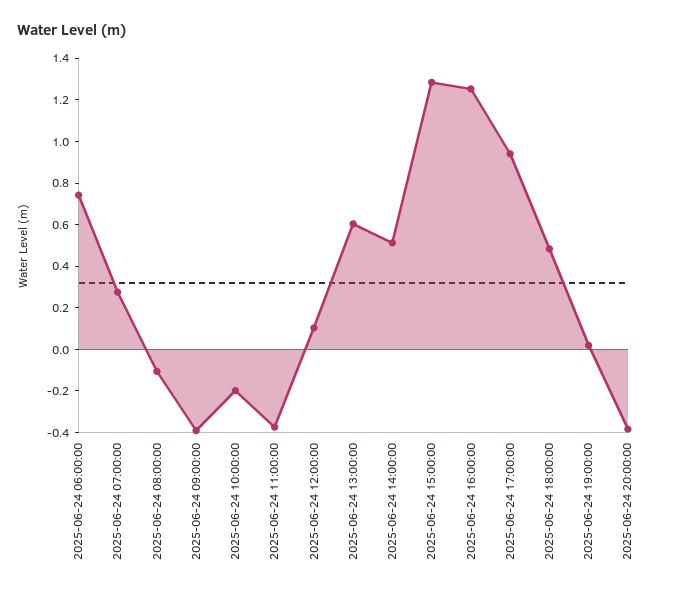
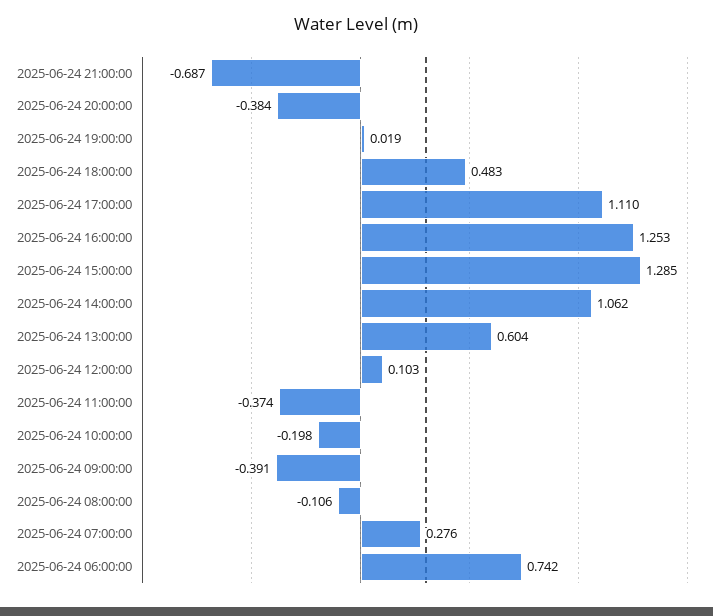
2025-06-24 14:00:00: 0.5 -> 1.062
2025-06-24 17:00:00: 0.95 -> 1.11
2025-06-24 21:00:00: none -> -0.687

